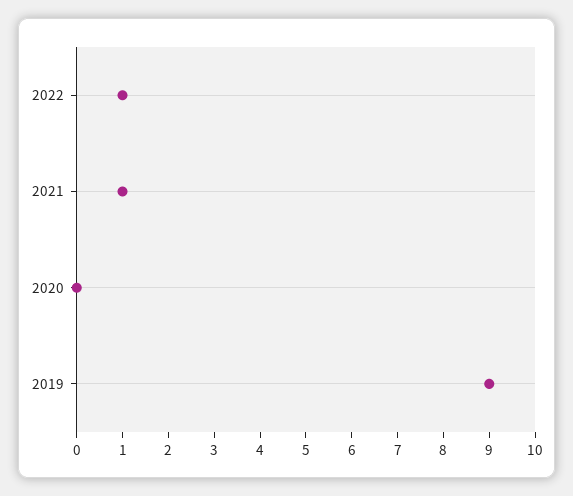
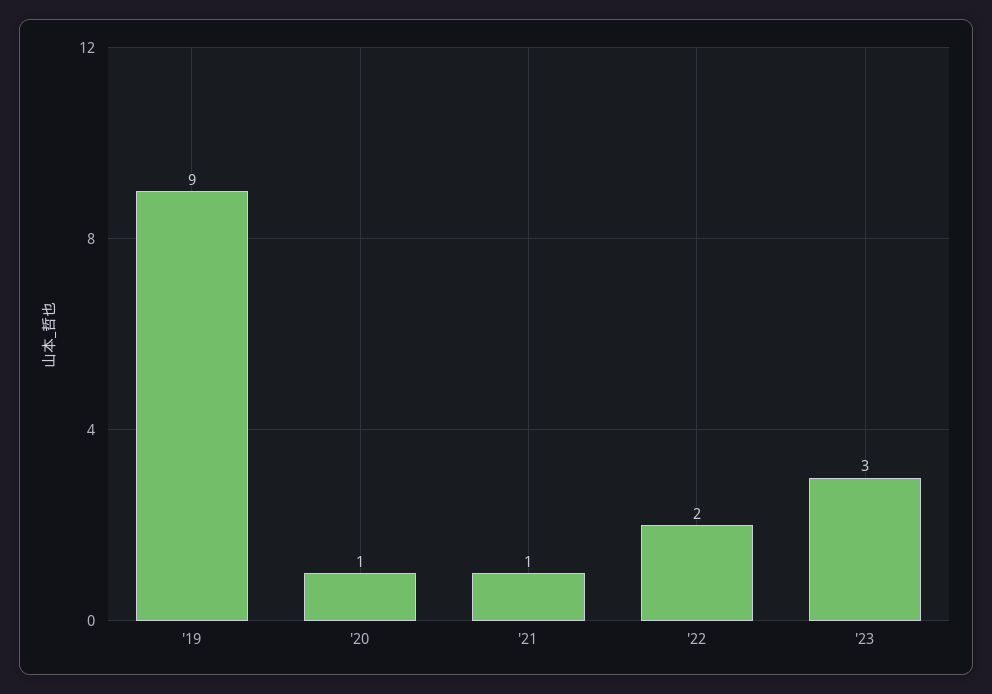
2022: 1 -> 2
2020: 0 -> 1
'23: none -> 3

